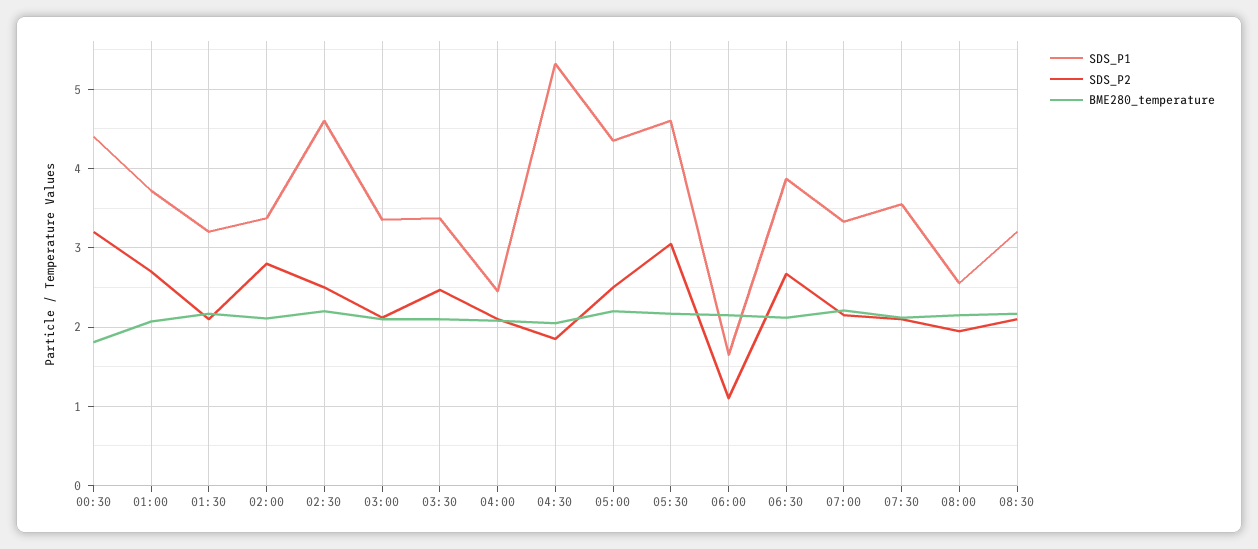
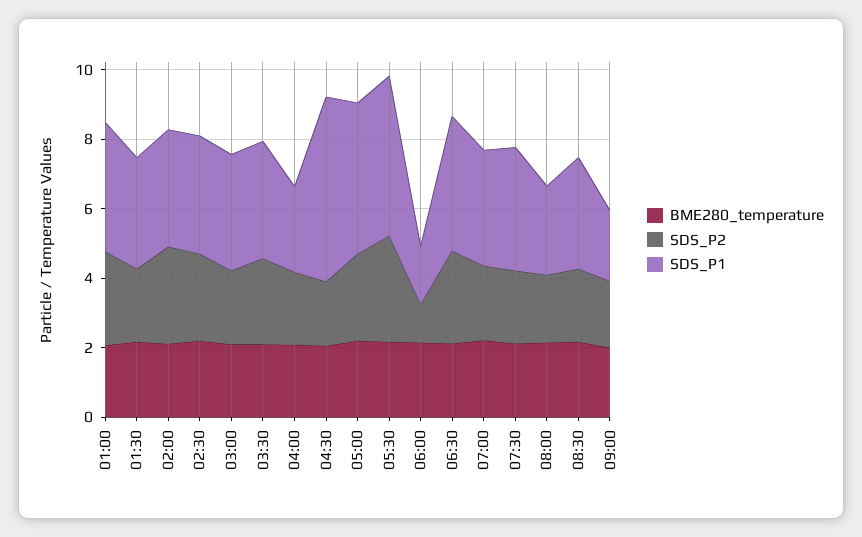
SDS_P1, 00:30: 4.4 -> none
SDS_P2, 00:30: 3.2 -> none
BME280_temperature, 00:30: 1.8 -> none
SDS_P1, 02:30: 4.6 -> 3.5
BME280_temperature, 09:00: none -> 2
SDS_P2, 09:00: none -> 2
SDS_P1, 09:00: none -> 2

